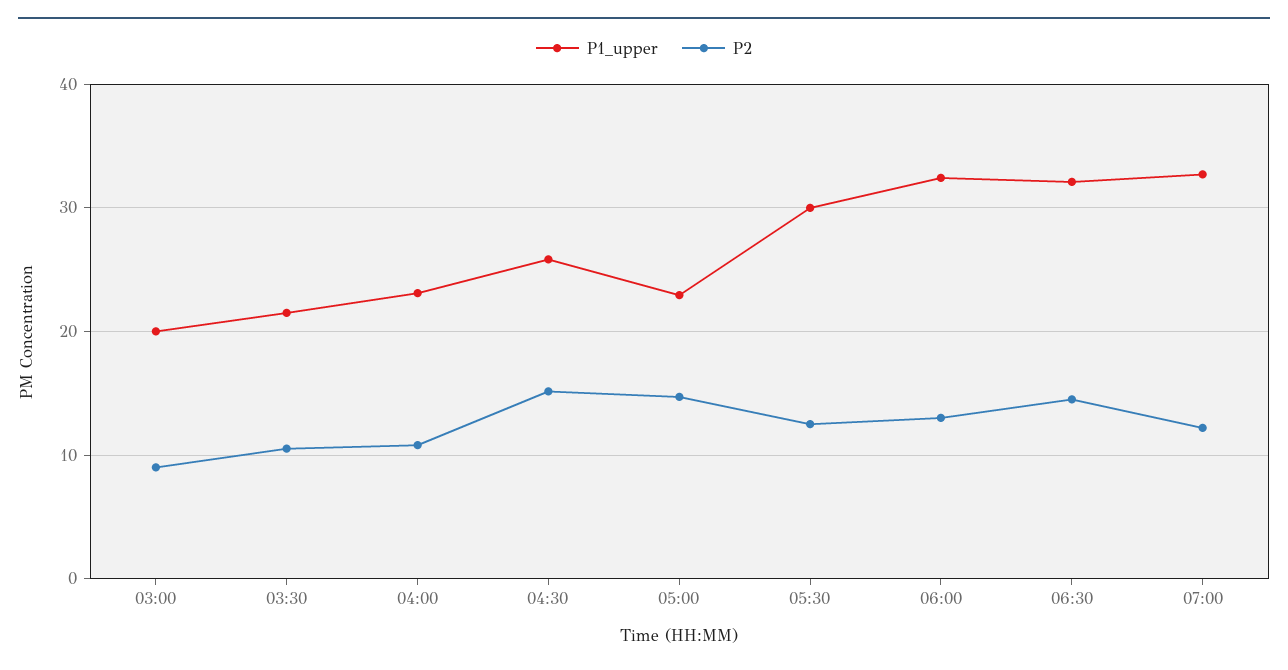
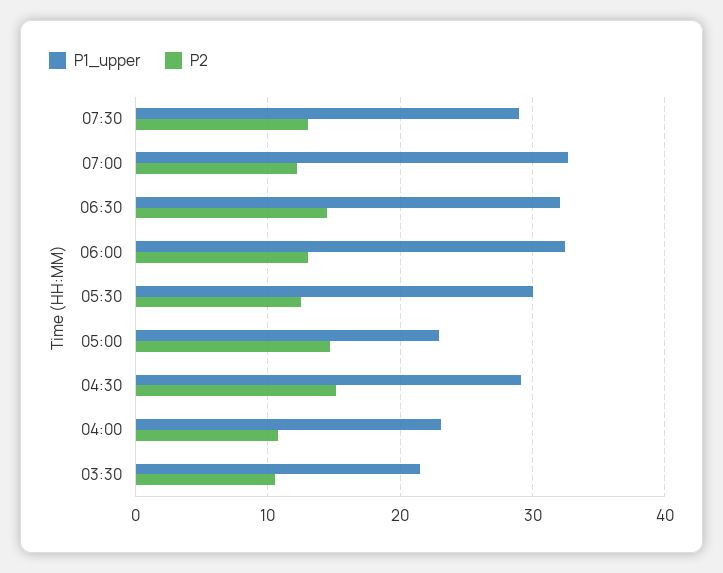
P1_upper, 03:00: 20 -> none
P2, 03:00: 9 -> none
P1_upper, 04:30: 26 -> 29
P1_upper, 07:30: none -> 29
P2, 07:30: none -> 13

